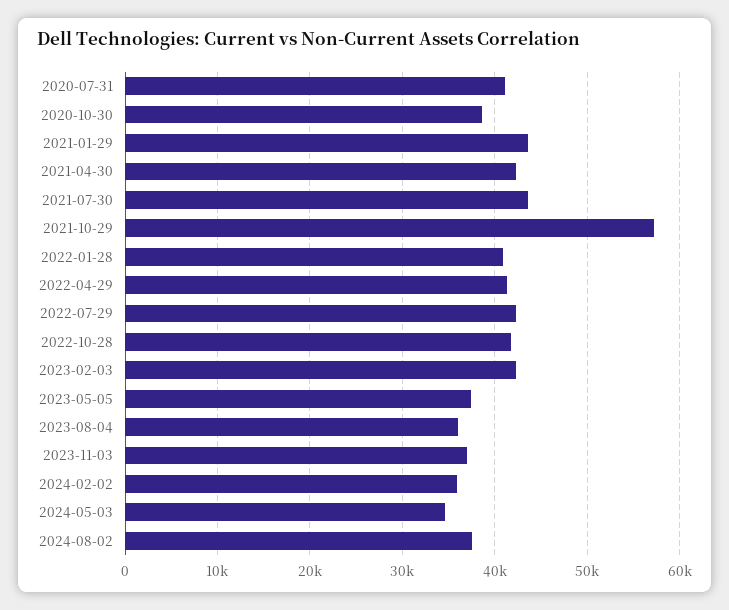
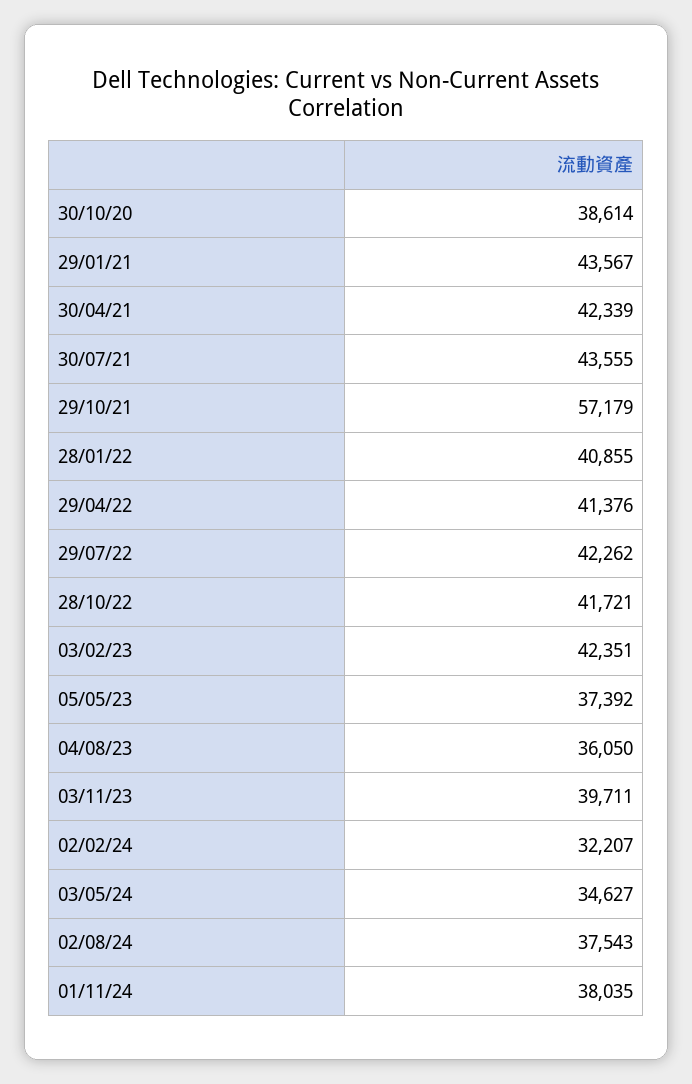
2020-07-31: 41000 -> none
2023-11-03: 37000 -> 39711
2024-02-02: 36000 -> 32207
01/11/24: none -> 38035

